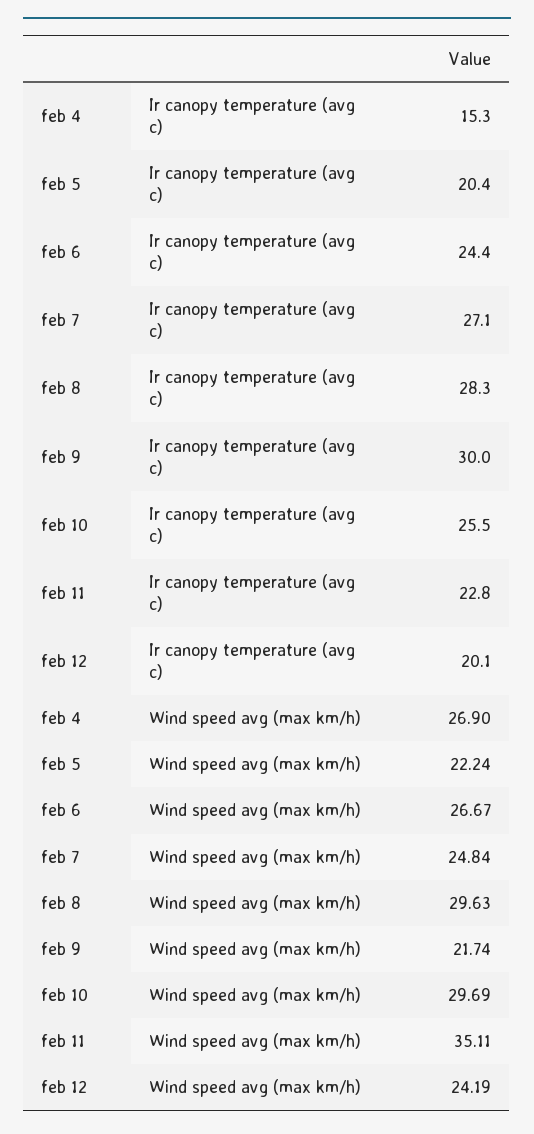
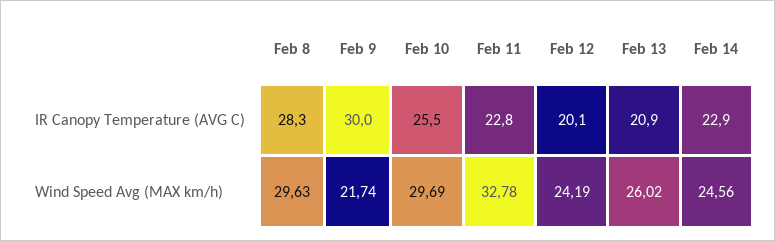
feb 4, Ir canopy temperature (avg c): 15.3 -> none
feb 5, Ir canopy temperature (avg c): 20.4 -> none
feb 6, Ir canopy temperature (avg c): 24.4 -> none
feb 7, Ir canopy temperature (avg c): 27.1 -> none
feb 4, Wind speed avg (max km/h): 26.9 -> none
feb 5, Wind speed avg (max km/h): 22.24 -> none
feb 6, Wind speed avg (max km/h): 26.67 -> none
feb 7, Wind speed avg (max km/h): 24.84 -> none
feb 11, Wind speed avg (max km/h): 35.11 -> 32.78
Feb 13, Ir canopy temperature (avg c): none -> 20.9
Feb 14, Ir canopy temperature (avg c): none -> 22.9
Feb 13, Wind speed avg (max km/h): none -> 26.02
Feb 14, Wind speed avg (max km/h): none -> 24.56

